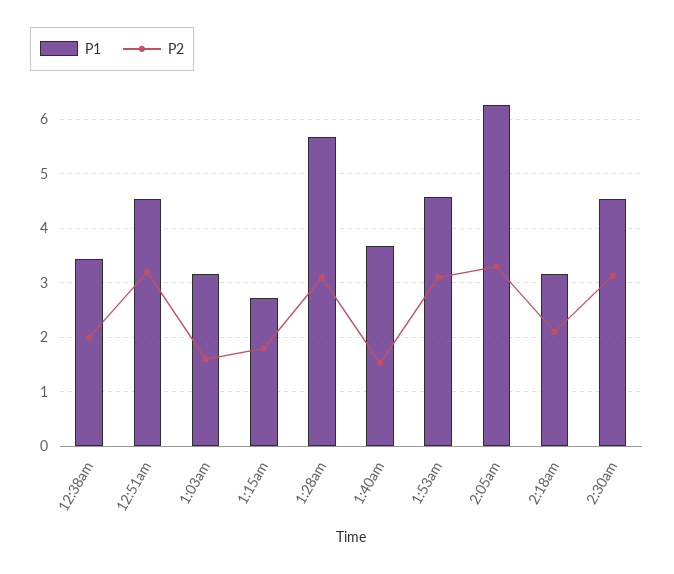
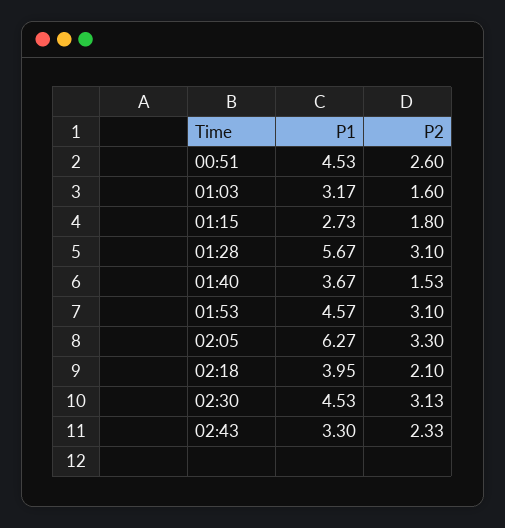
P1, 12:38am: 3.4 -> none
P2, 12:38am: 2 -> none
P2, 12:51am: 3.2 -> 2.6
P1, 2:18am: 3.2 -> 3.95
P1, 02:43: none -> 3.3
P2, 02:43: none -> 2.33

